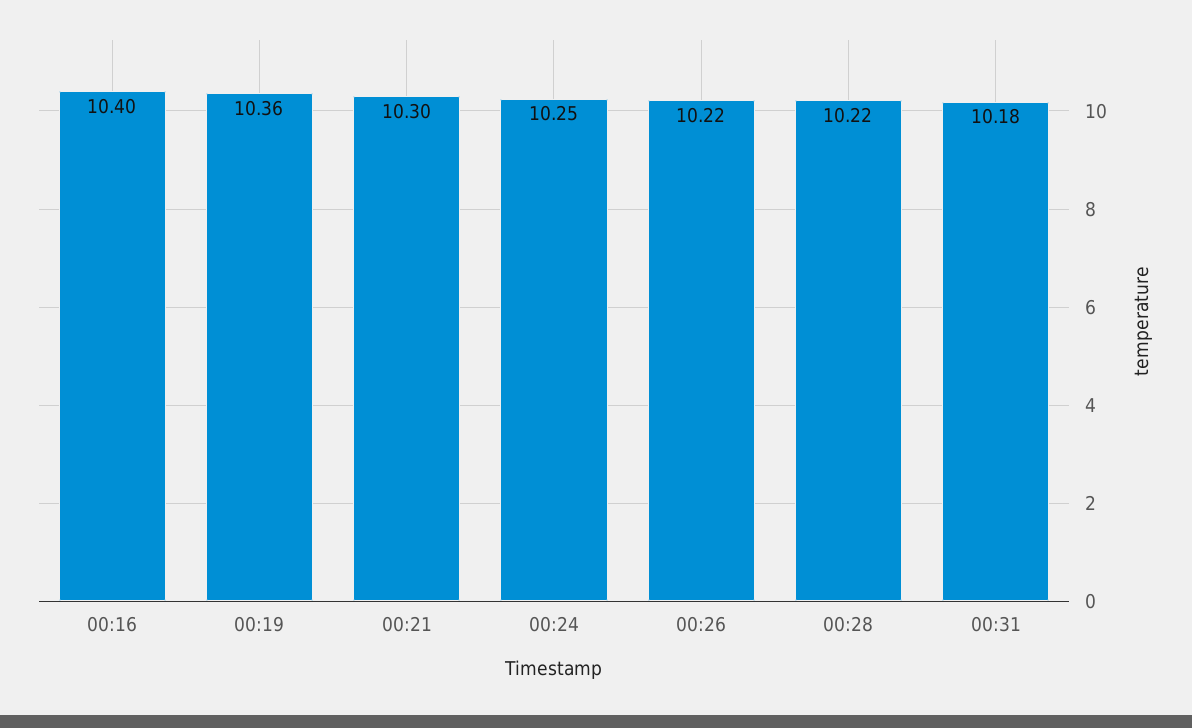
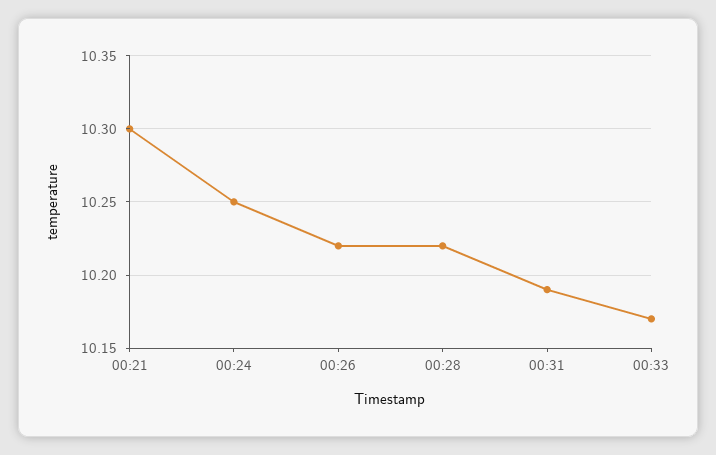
00:16: 10.4 -> none
00:19: 10.36 -> none
00:31: 10.18 -> 10.19
00:33: none -> 10.17

